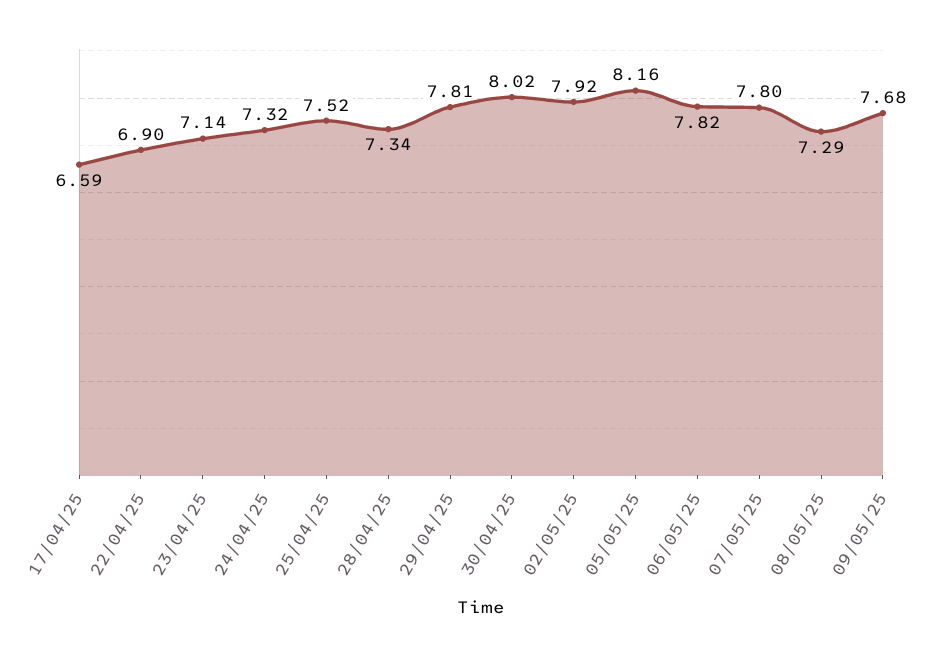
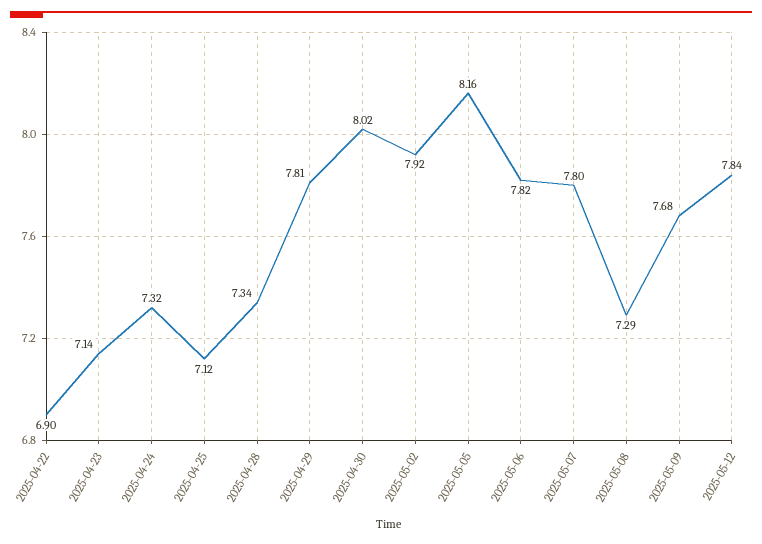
17/04/25: 6.59 -> none
25/04/25: 7.52 -> 7.12
2025-05-12: none -> 7.84

